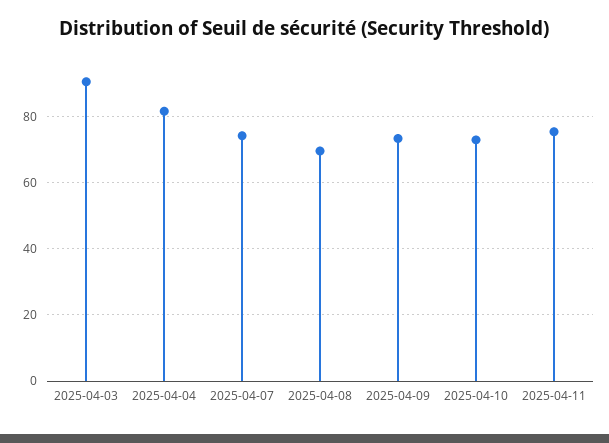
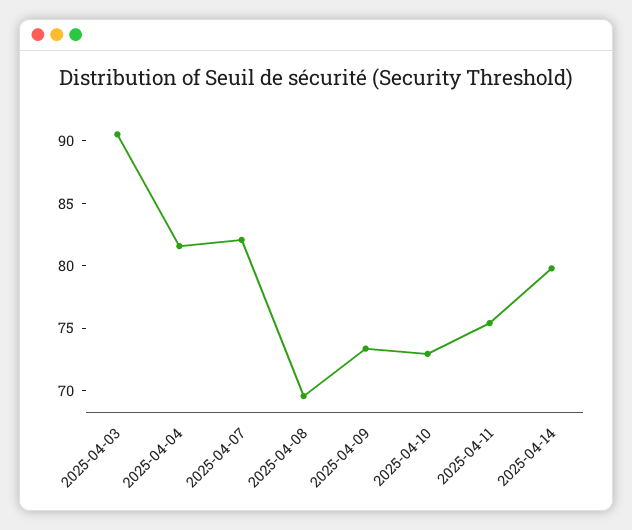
2025-04-07: 74 -> 82
2025-04-14: none -> 80

